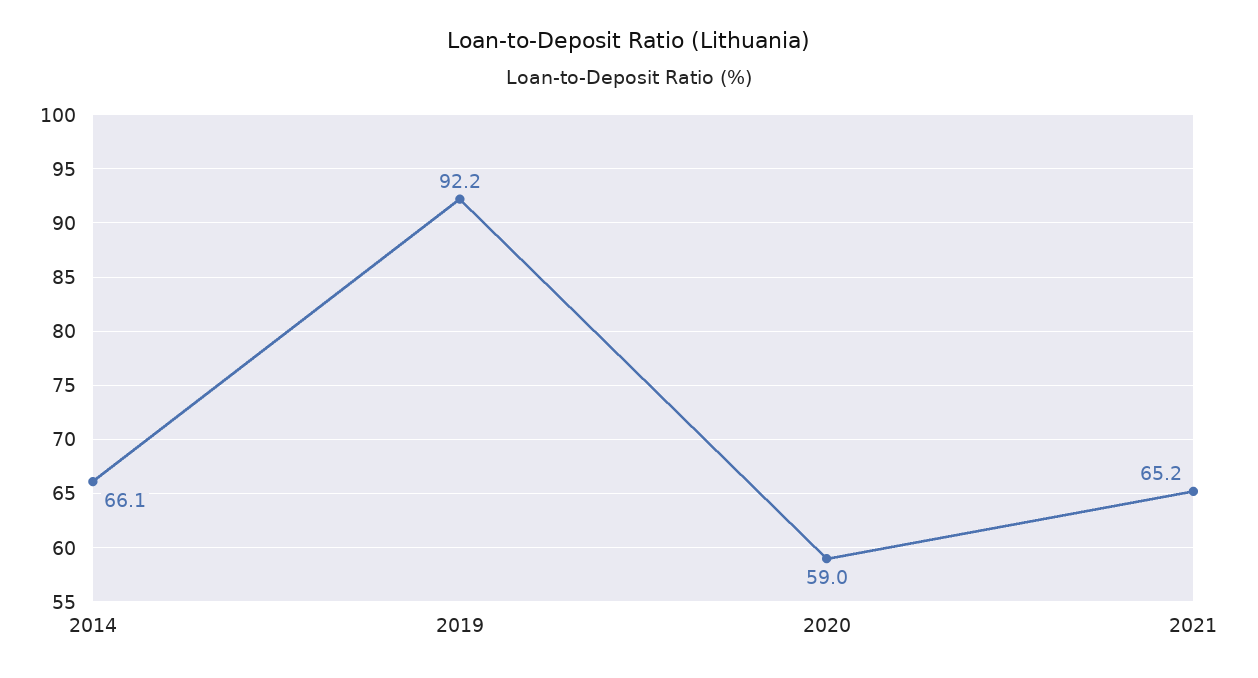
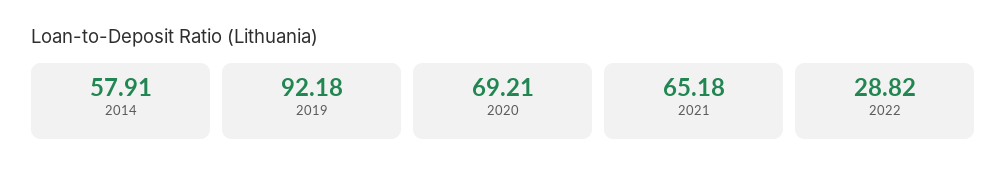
2014: 66.1 -> 57.91
2020: 59 -> 69.21
2022: none -> 28.82

